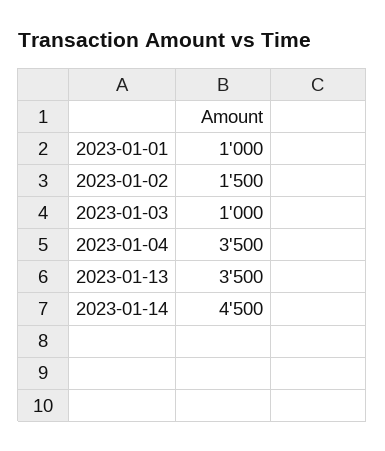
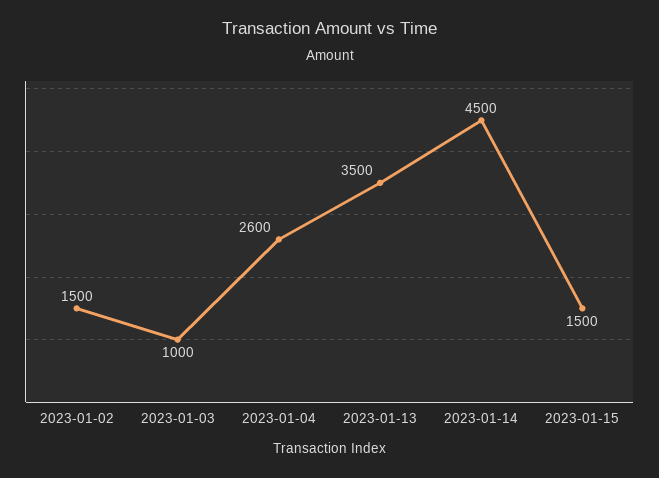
2023-01-01: 1000 -> none
2023-01-04: 3500 -> 2600
2023-01-15: none -> 1500

